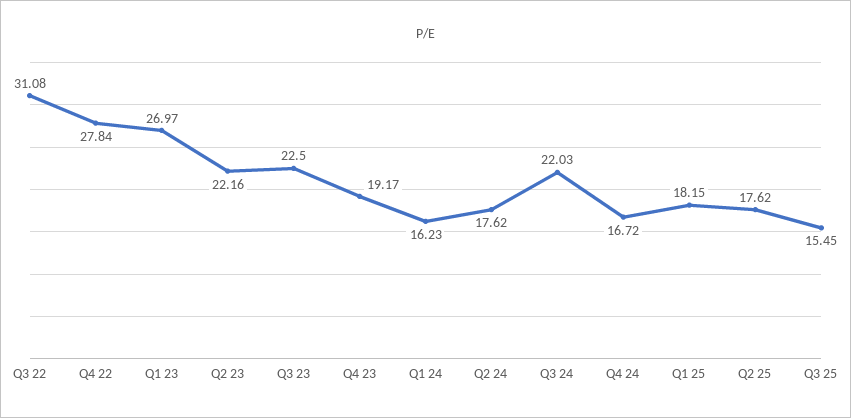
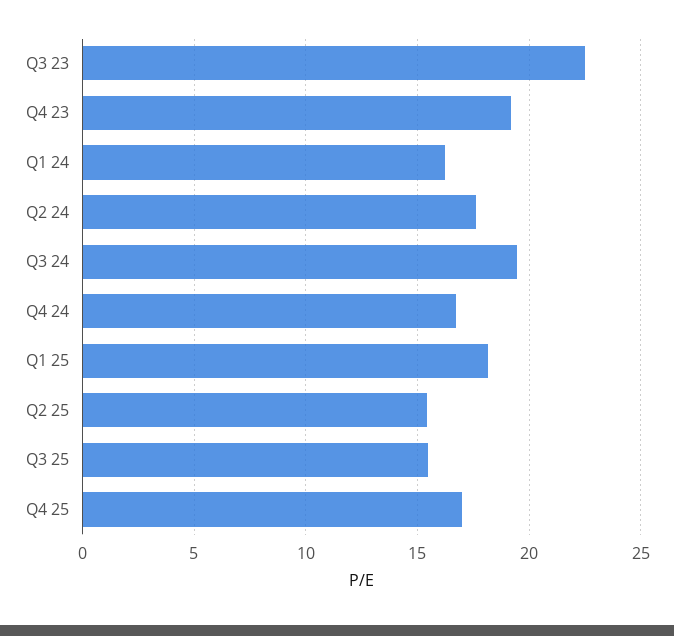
Q3 22: 31.08 -> none
Q4 22: 27.84 -> none
Q1 23: 26.97 -> none
Q2 23: 22.16 -> none
Q3 24: 22.03 -> 19.5
Q2 25: 17.62 -> 15.5
Q4 25: none -> 17

